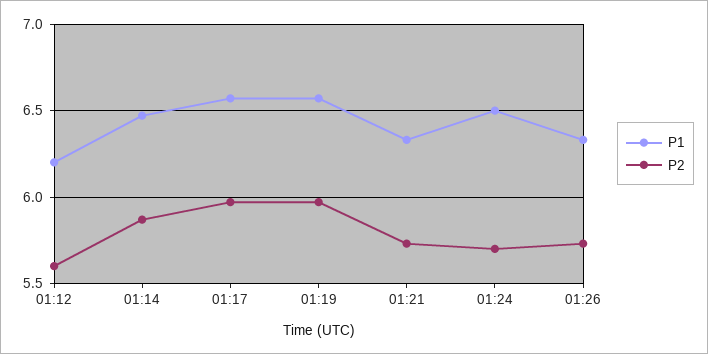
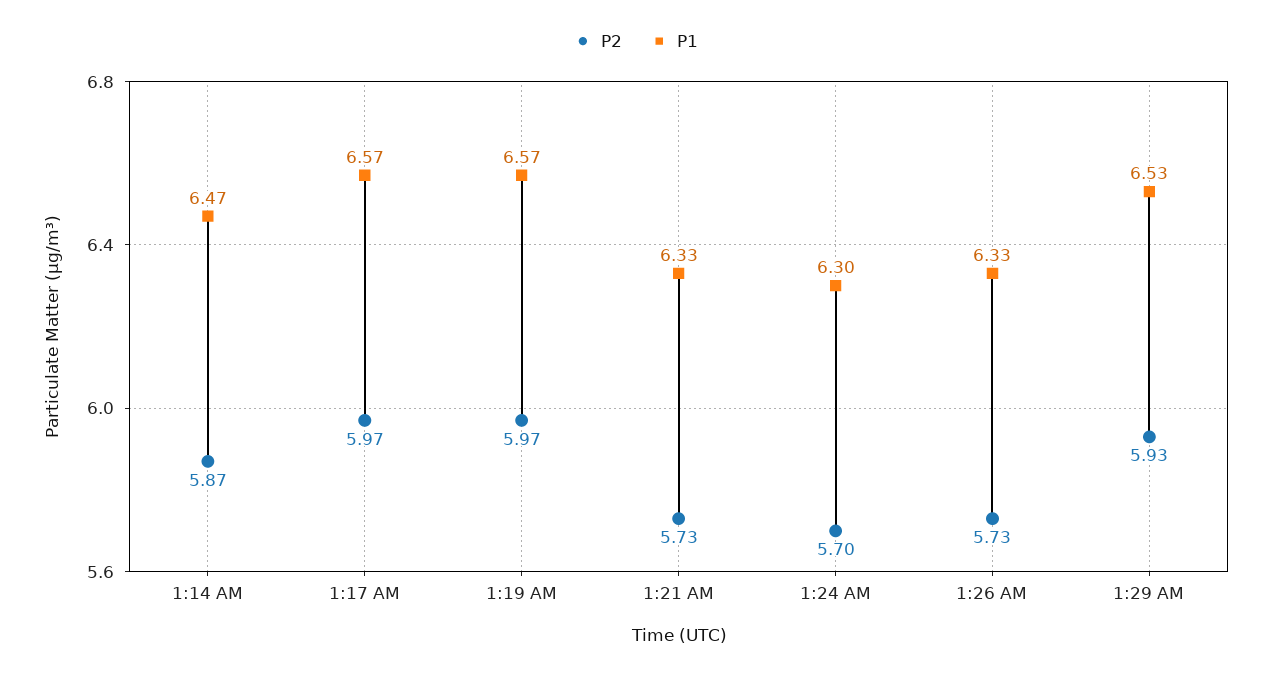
P1, 01:12: 6.2 -> none
P2, 01:12: 5.6 -> none
P1, 01:24: 6.5 -> 6.3
P2, 1:29 AM: none -> 5.93
P1, 1:29 AM: none -> 6.53

